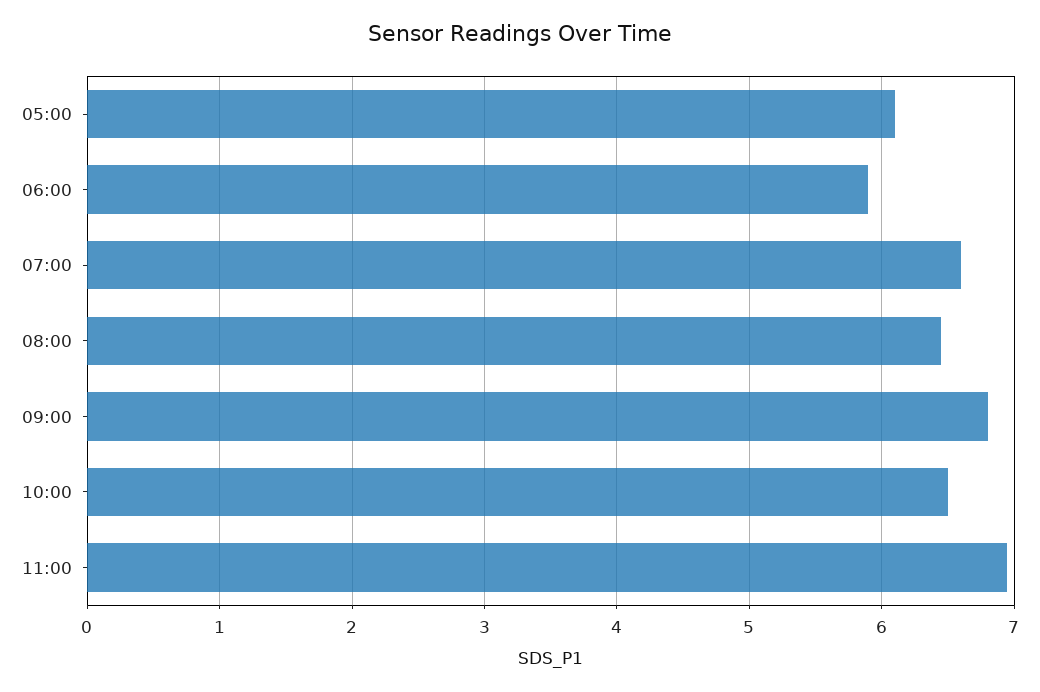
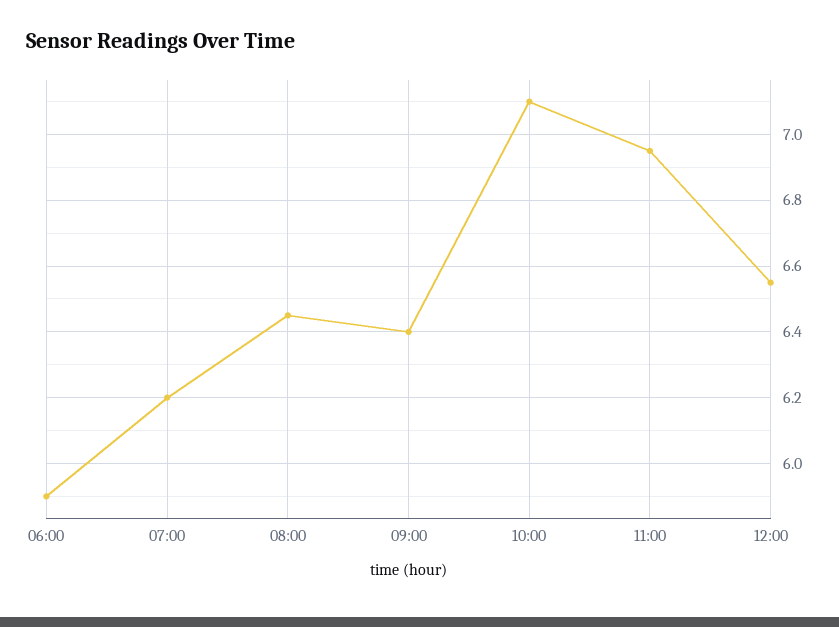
05:00: 6.1 -> none
07:00: 6.6 -> 6.2
09:00: 6.8 -> 6.4
10:00: 6.5 -> 7.1
12:00: none -> 6.55

